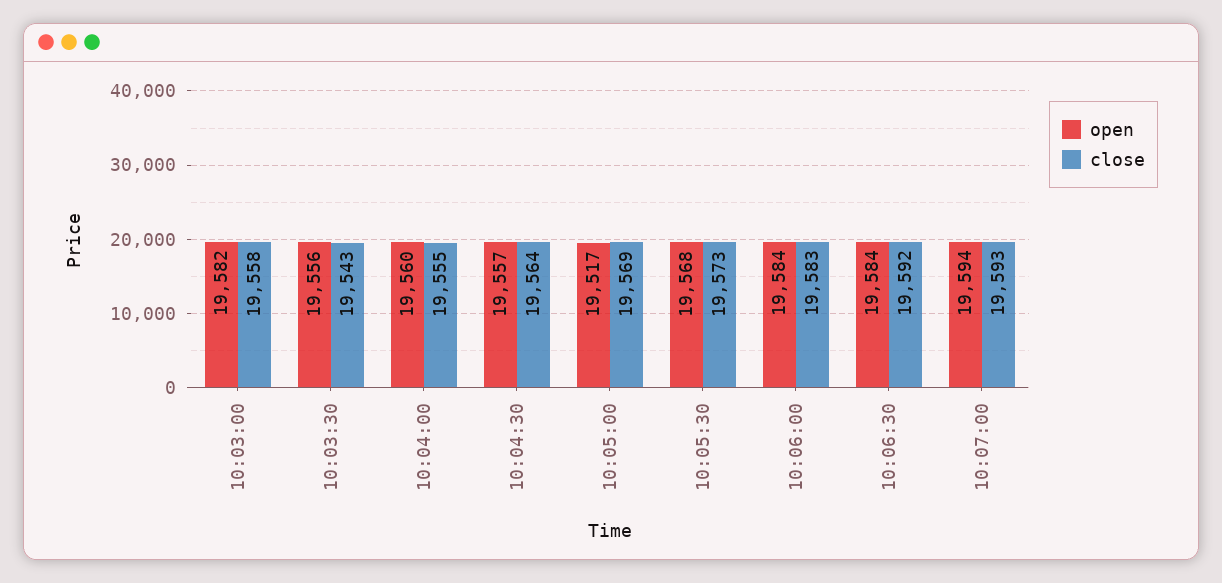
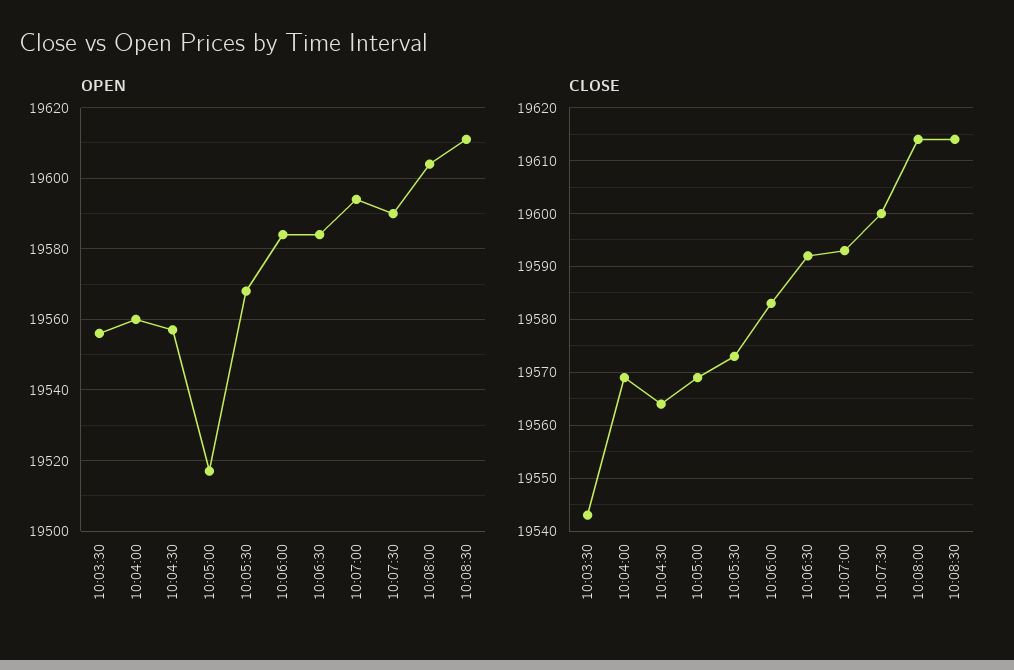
open, 10:03:00: 19582 -> none
close, 10:03:00: 19558 -> none
close, 10:04:00: 19555 -> 19570
open, 10:07:30: none -> 19590
open, 10:08:00: none -> 19605
open, 10:08:30: none -> 19610
close, 10:07:30: none -> 19600
close, 10:08:00: none -> 19615
close, 10:08:30: none -> 19615

